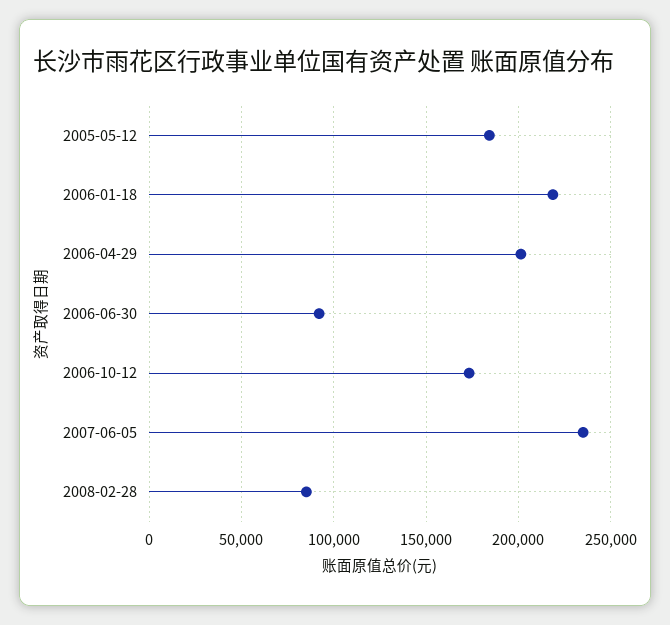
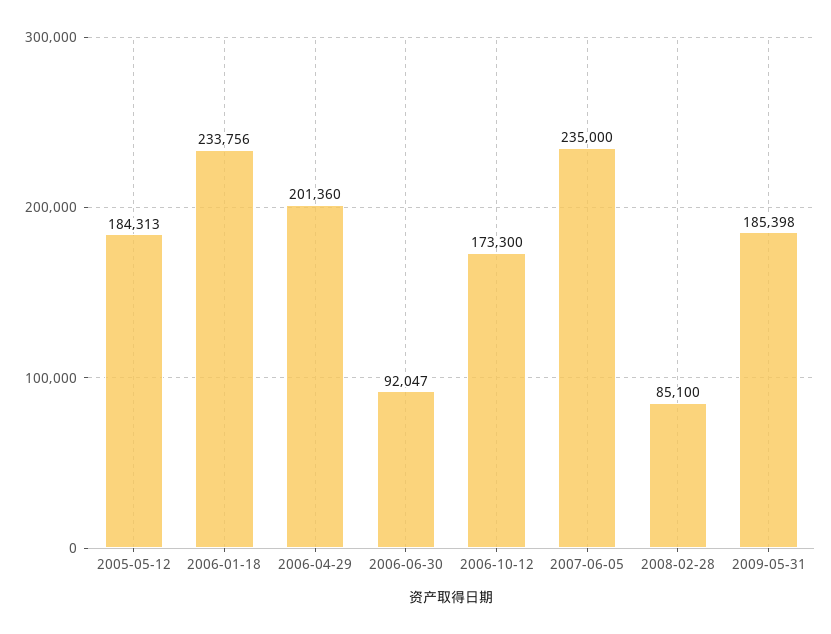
2006-01-18: 220000 -> 233756
2009-05-31: none -> 185398

